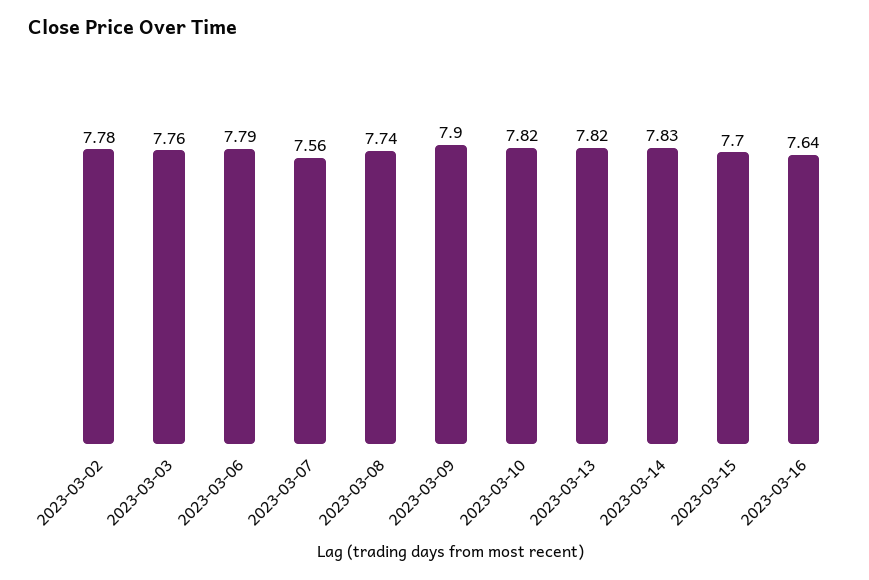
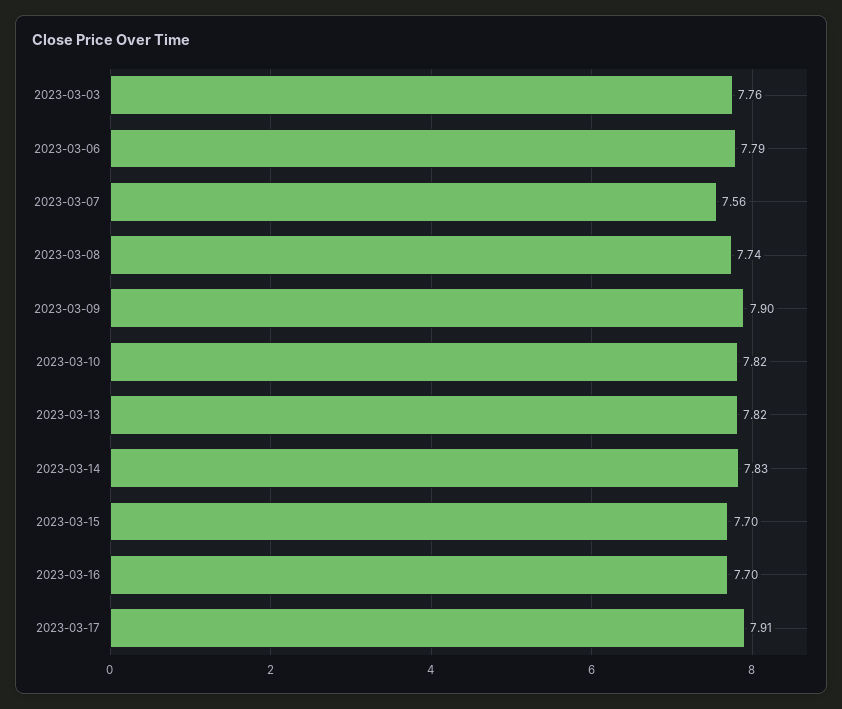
2023-03-02: 7.78 -> none
2023-03-16: 7.64 -> 7.7
2023-03-17: none -> 7.91

